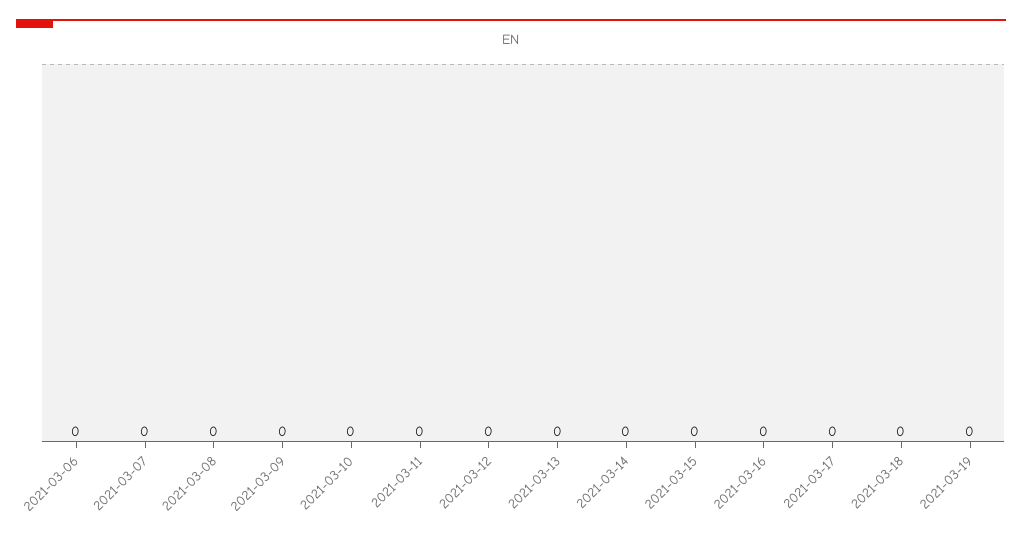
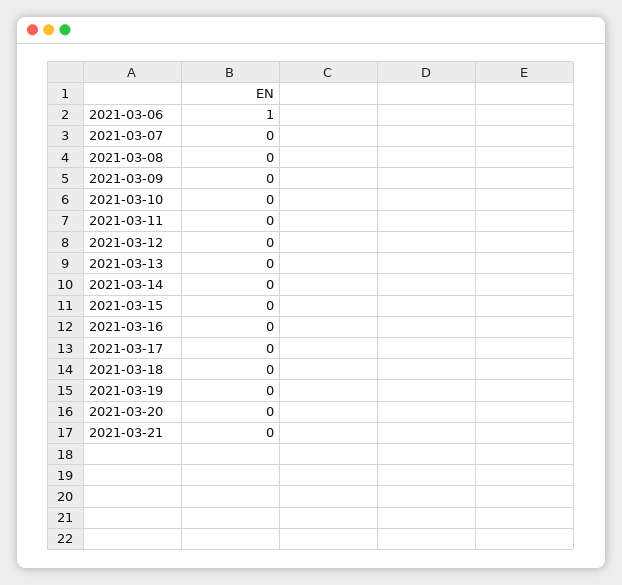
2021-03-06: 0 -> 1
2021-03-20: none -> 0
2021-03-21: none -> 0

